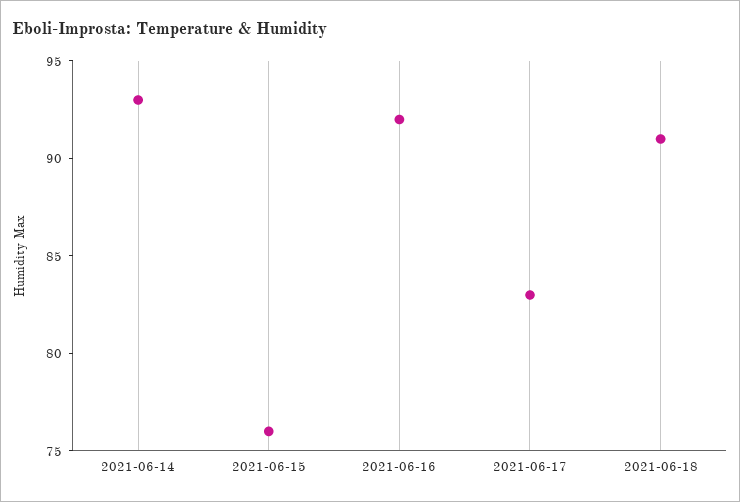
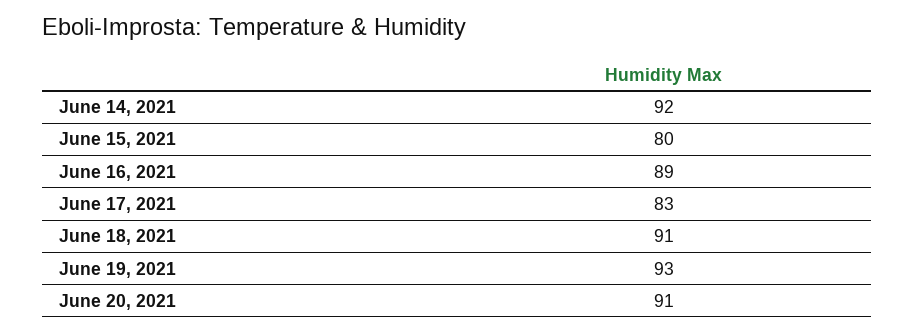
2021-06-14: 93 -> 92
2021-06-15: 76 -> 80
2021-06-16: 92 -> 89
June 19, 2021: none -> 93
June 20, 2021: none -> 91

